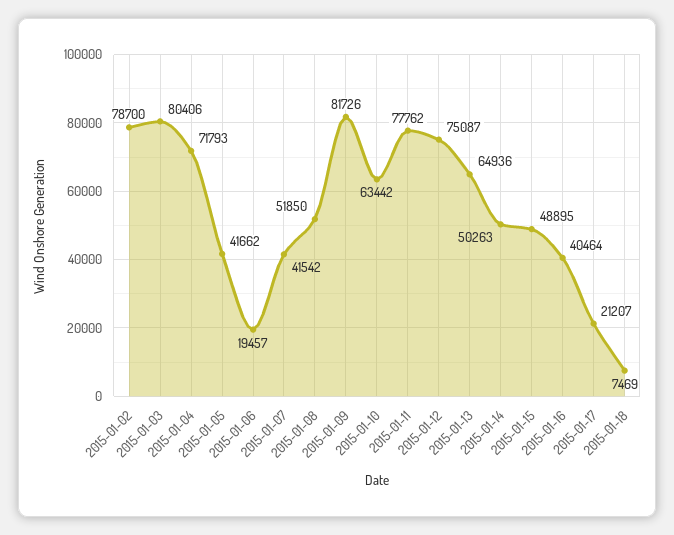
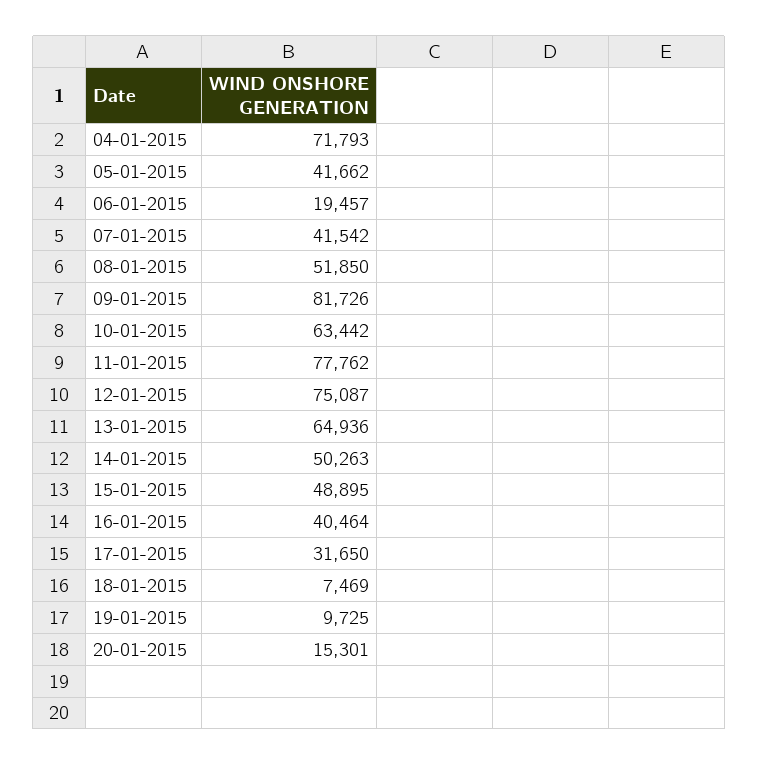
2015-01-02: 78700 -> none
2015-01-03: 80406 -> none
2015-01-17: 21207 -> 31650
19-01-2015: none -> 9725
20-01-2015: none -> 15301

